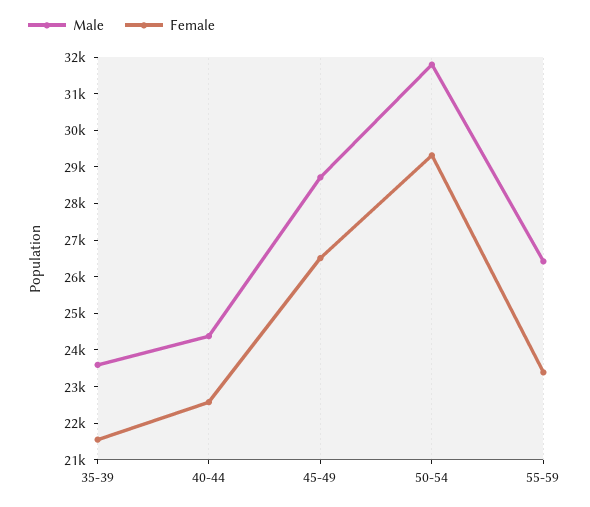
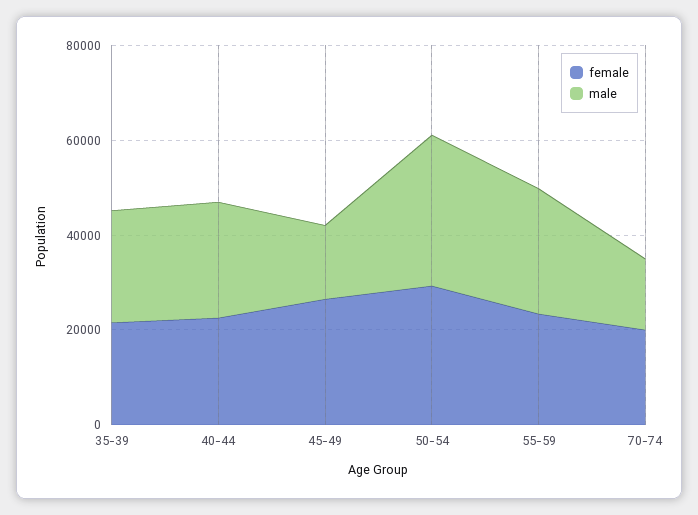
Male, 45-49: 28750 -> 15000
Female, 70-74: none -> 20000
Male, 70-74: none -> 15000

